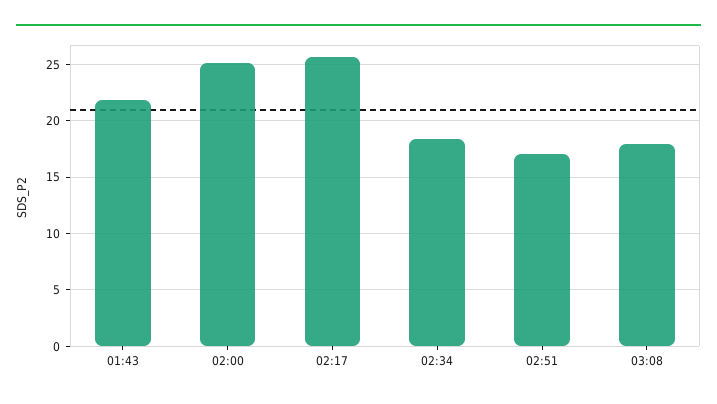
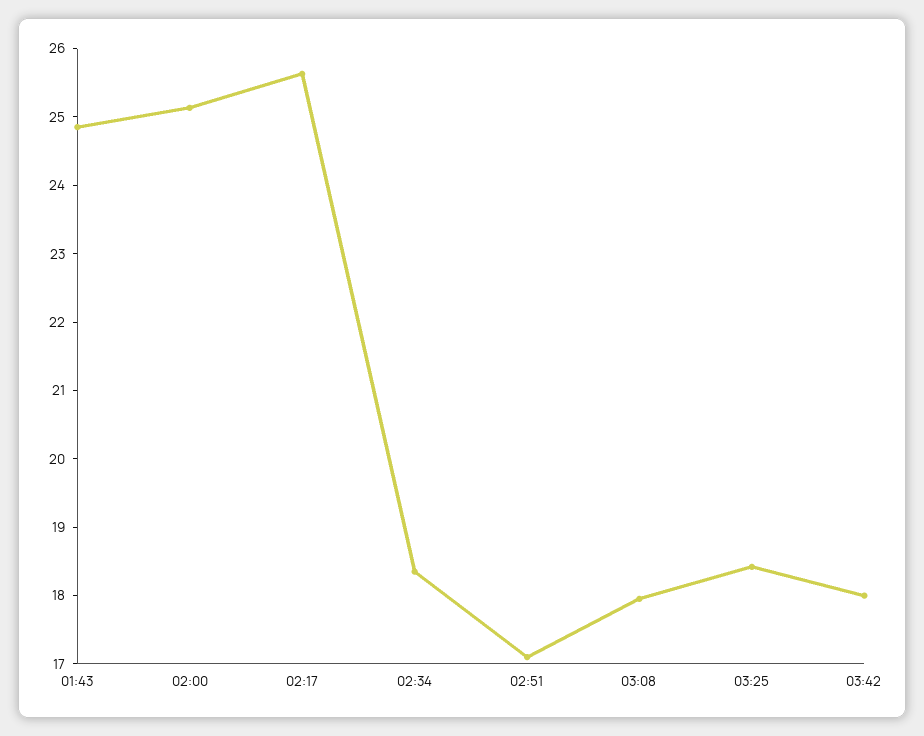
01:43: 22 -> 24.8
03:25: none -> 18.4
03:42: none -> 18

